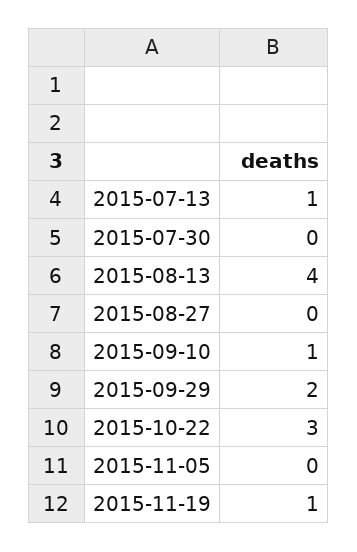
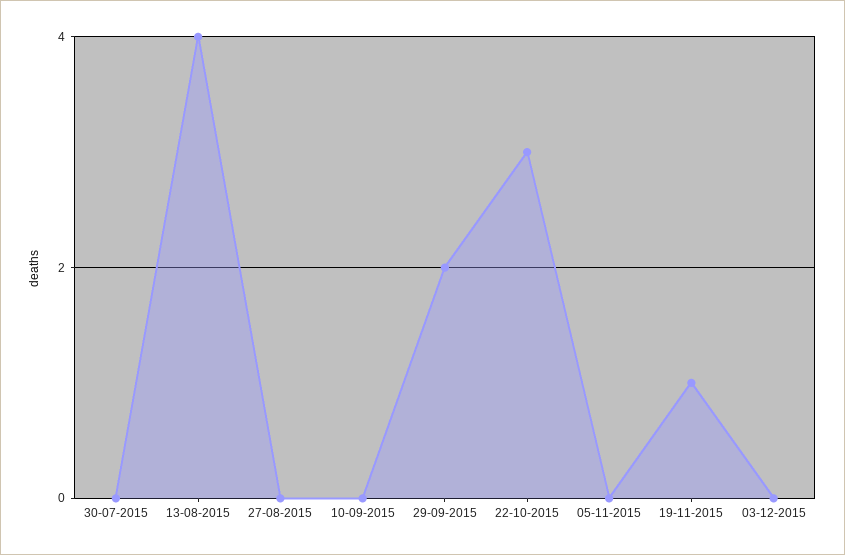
2015-07-13: 1 -> none
2015-09-10: 1 -> 0
03-12-2015: none -> 0

